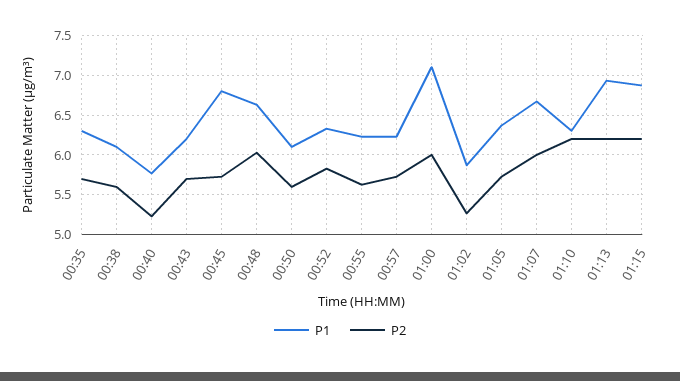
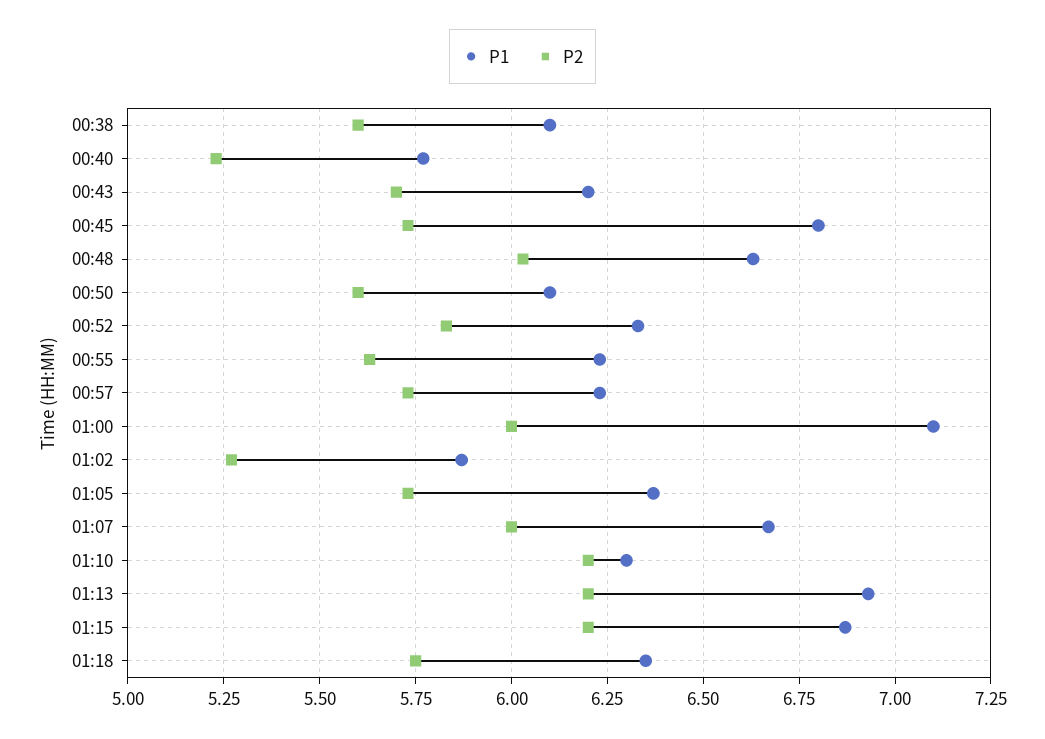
P1, 00:35: 6.3 -> none
P2, 00:35: 5.7 -> none
P1, 01:18: none -> 6.35
P2, 01:18: none -> 5.75

